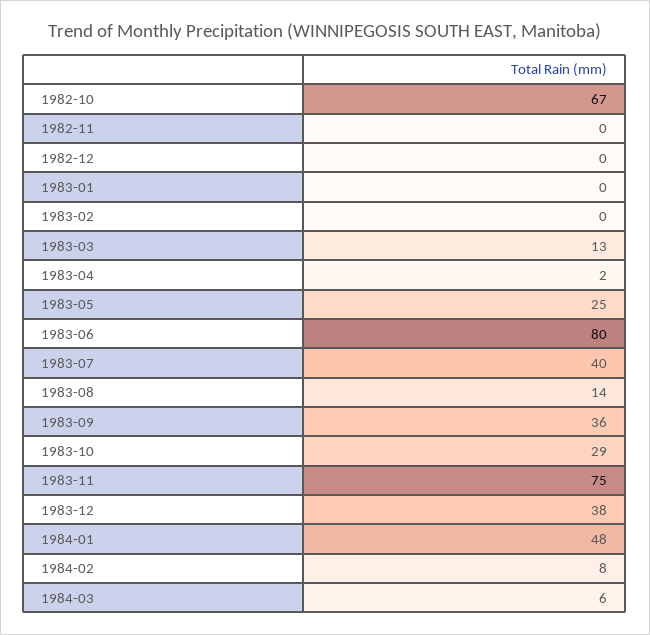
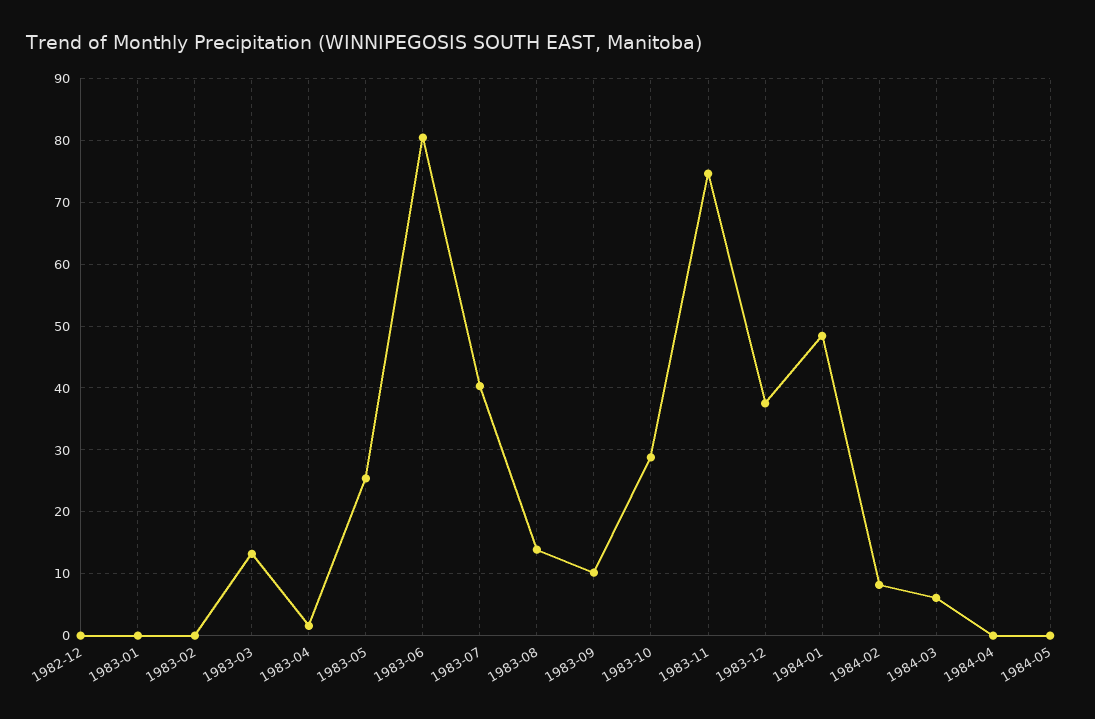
1982-10: 67 -> none
1982-11: 0 -> none
1983-09: 36 -> 10
1984-04: none -> 0
1984-05: none -> 0

